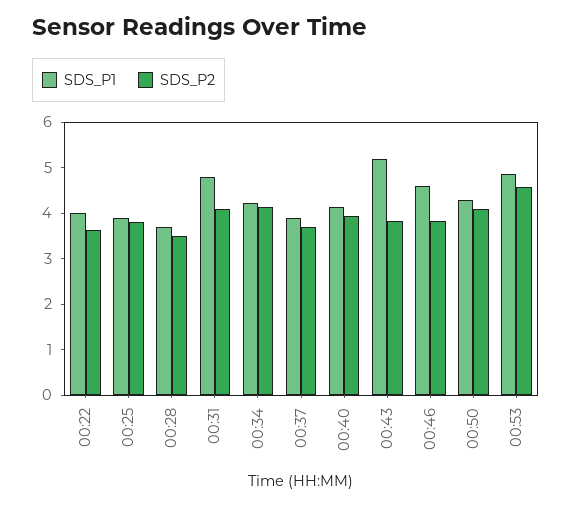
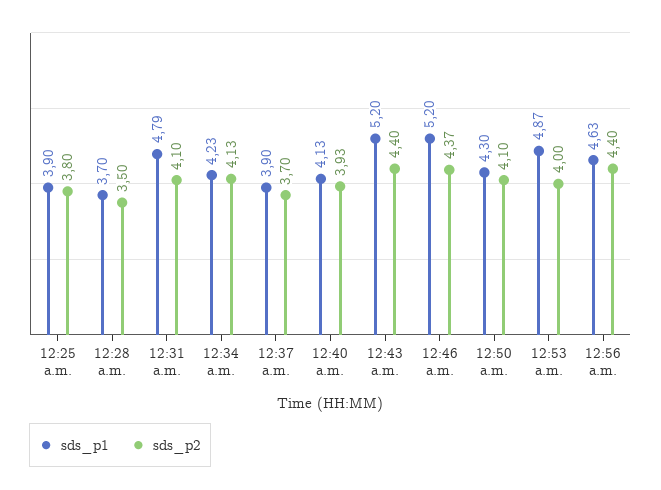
SDS_P1, 00:22: 4 -> none
SDS_P2, 00:22: 3.6 -> none
SDS_P2, 00:43: 3.8 -> 4.4
SDS_P1, 00:46: 4.6 -> 5.2
SDS_P2, 00:46: 3.8 -> 4.37
SDS_P2, 00:53: 4.6 -> 4
SDS_P1, 12:56 a.m.: none -> 4.63
SDS_P2, 12:56 a.m.: none -> 4.4

